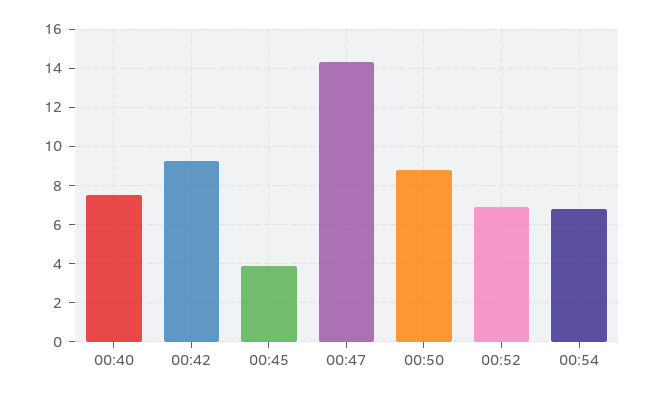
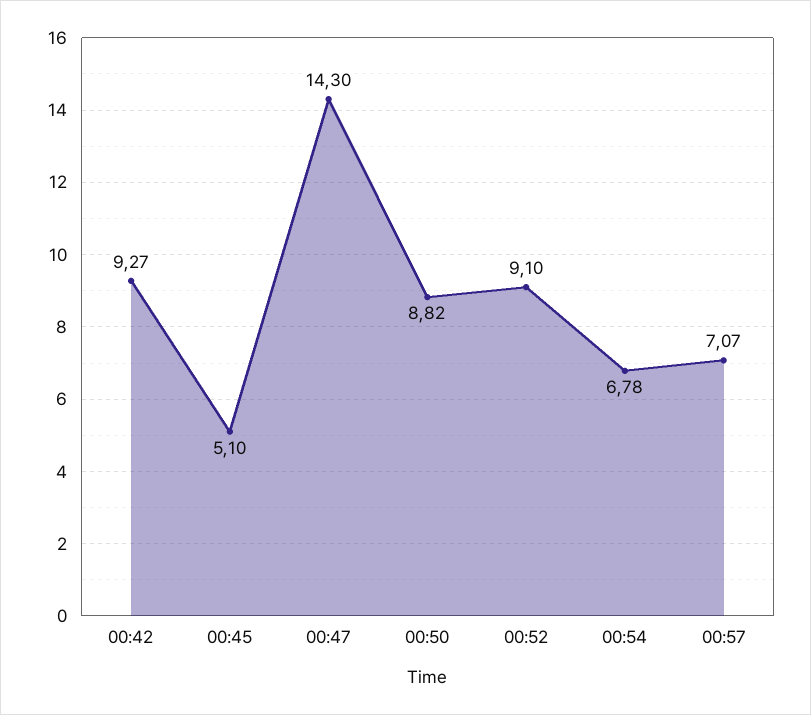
00:40: 7.5 -> none
00:45: 4 -> 5.1
00:52: 7 -> 9.1
00:57: none -> 7.07

